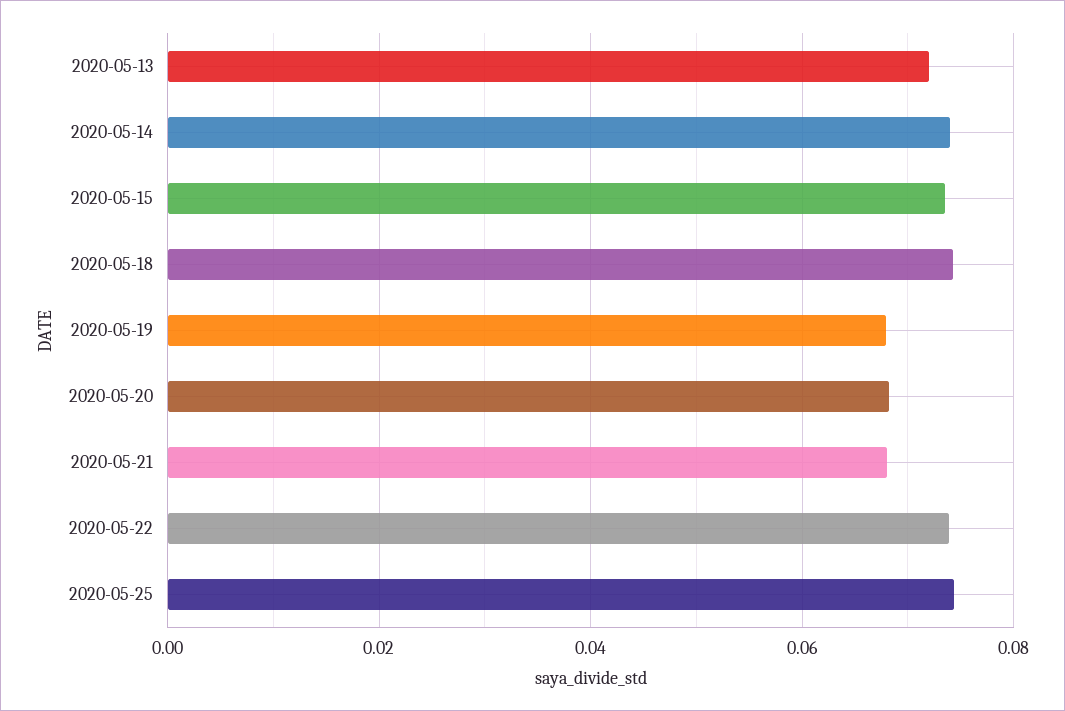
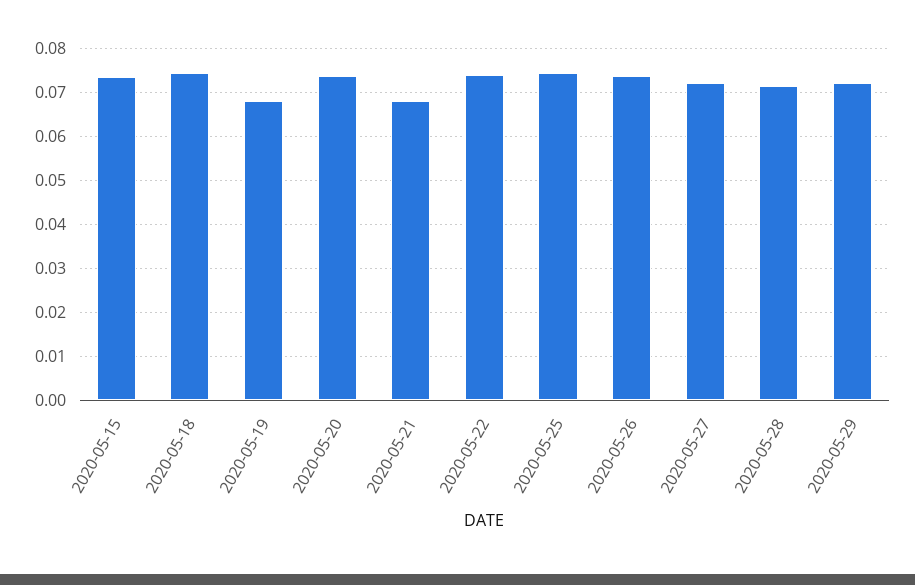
2020-05-13: 0.072 -> none
2020-05-14: 0.074 -> none
2020-05-20: 0.068 -> 0.074
2020-05-26: none -> 0.074
2020-05-27: none -> 0.072
2020-05-28: none -> 0.072
2020-05-29: none -> 0.072

